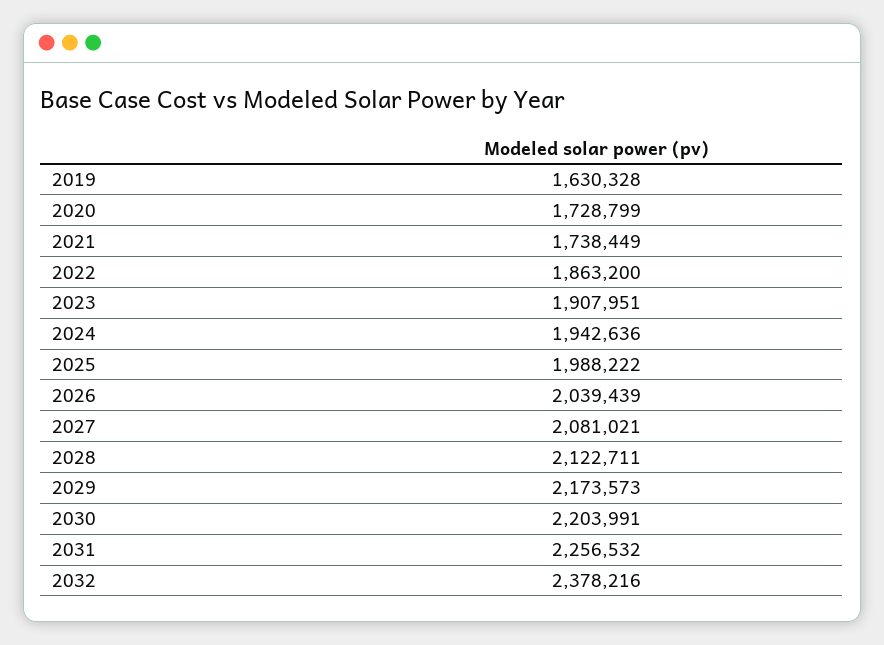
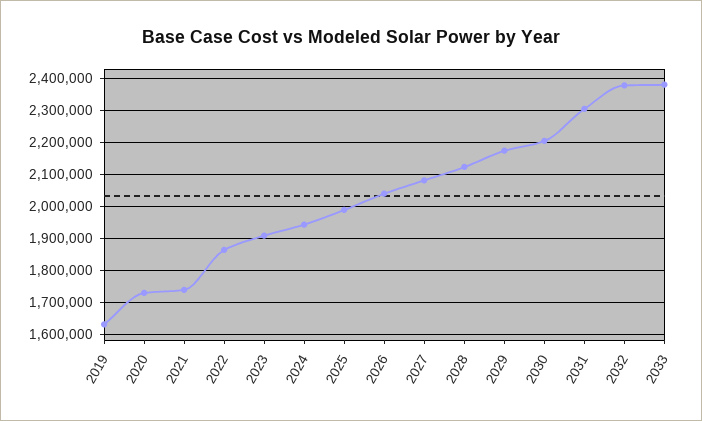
2031: 2256532 -> 2300000
2033: none -> 2380000

